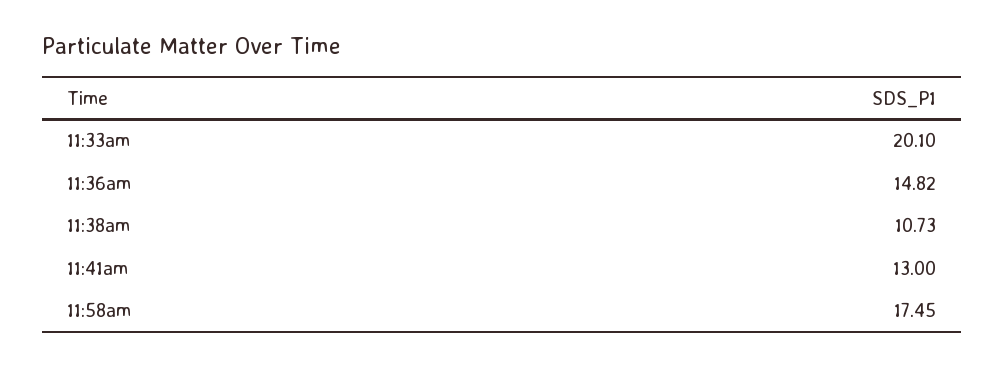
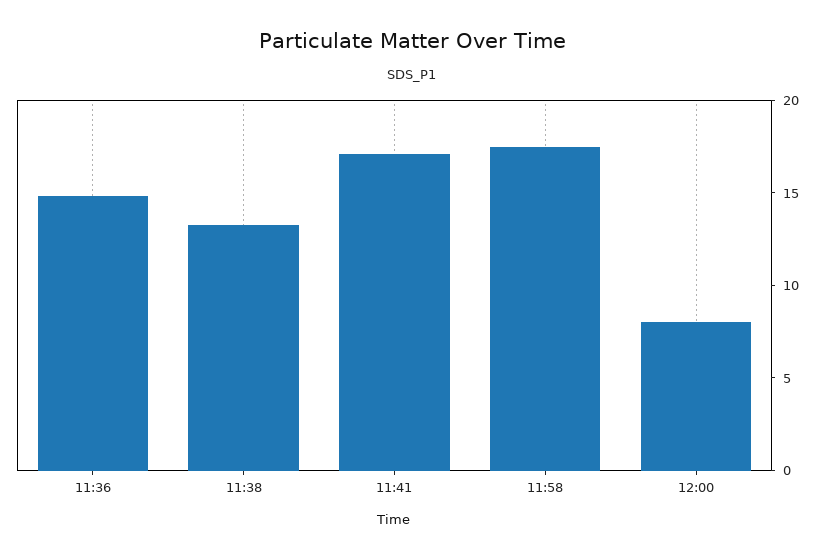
11:33am: 20.1 -> none
11:38am: 10.73 -> 13
11:41am: 13 -> 17
12:00: none -> 8

